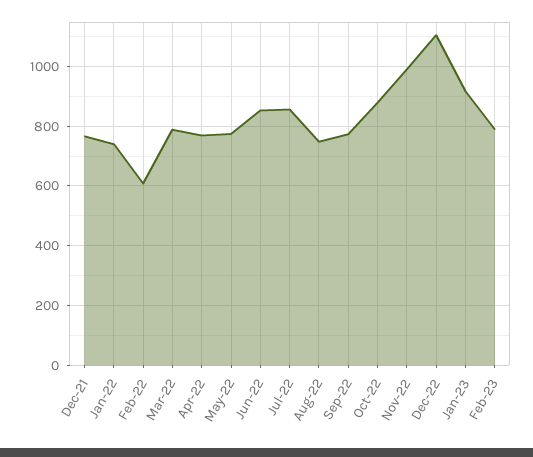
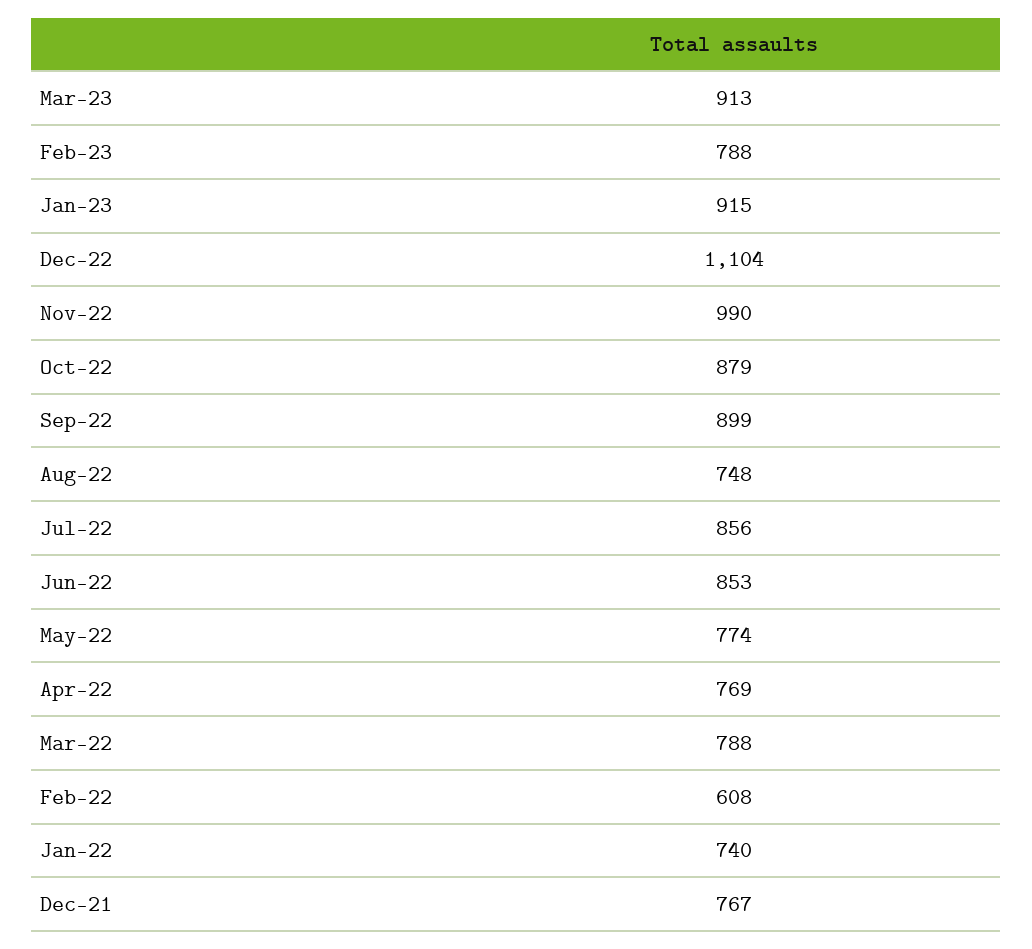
Sep-22: 775 -> 899
Mar-23: none -> 913

